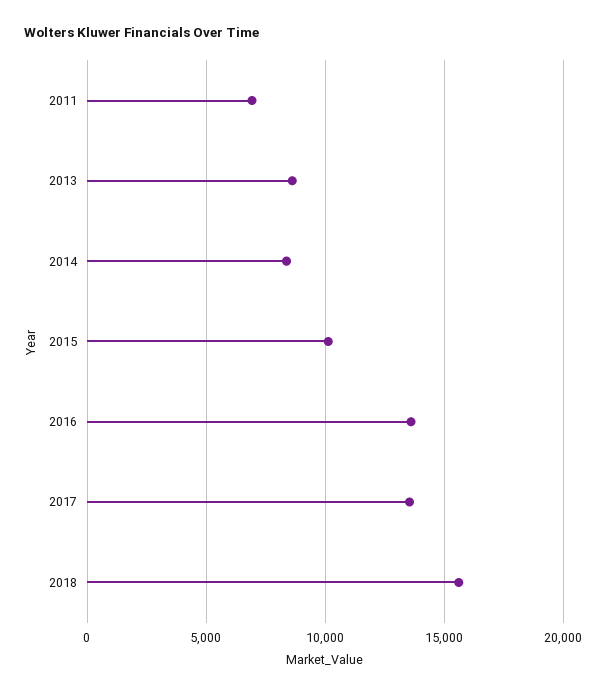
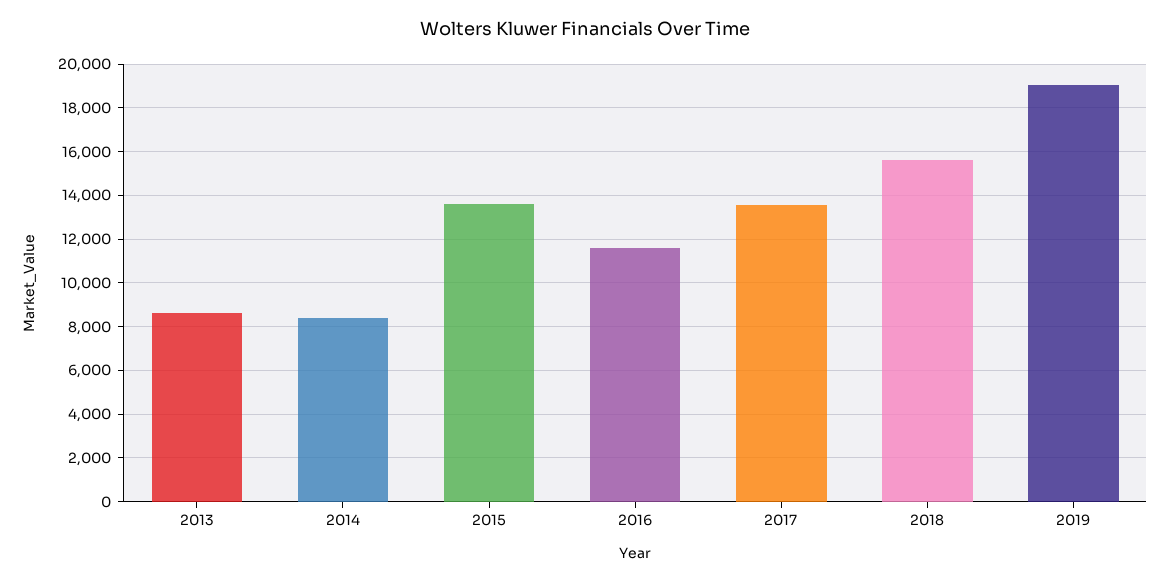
2011: 7000 -> none
2015: 10000 -> 13500
2016: 13500 -> 11500
2019: none -> 19000

